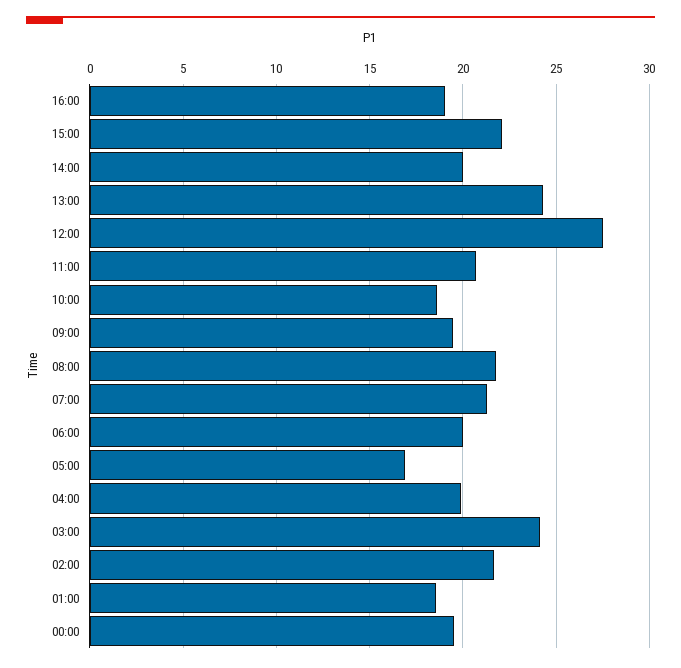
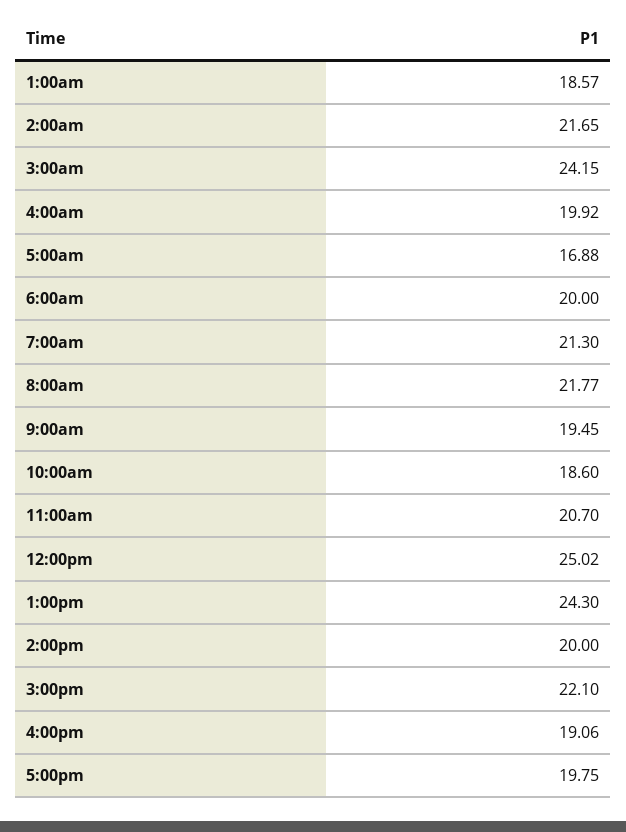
12:00: 27.5 -> 25.02
00:00: 19.5 -> none
5:00pm: none -> 19.75

